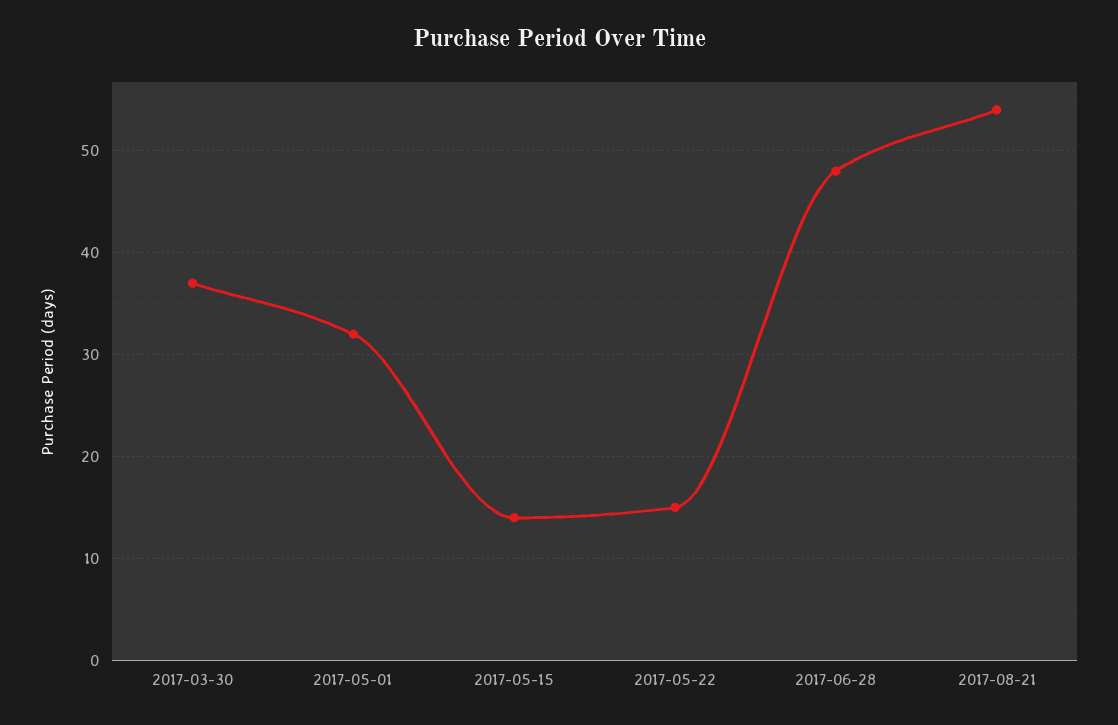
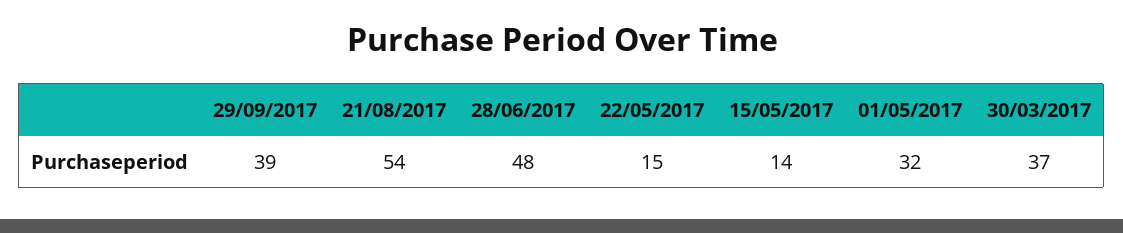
29/09/2017: none -> 39

